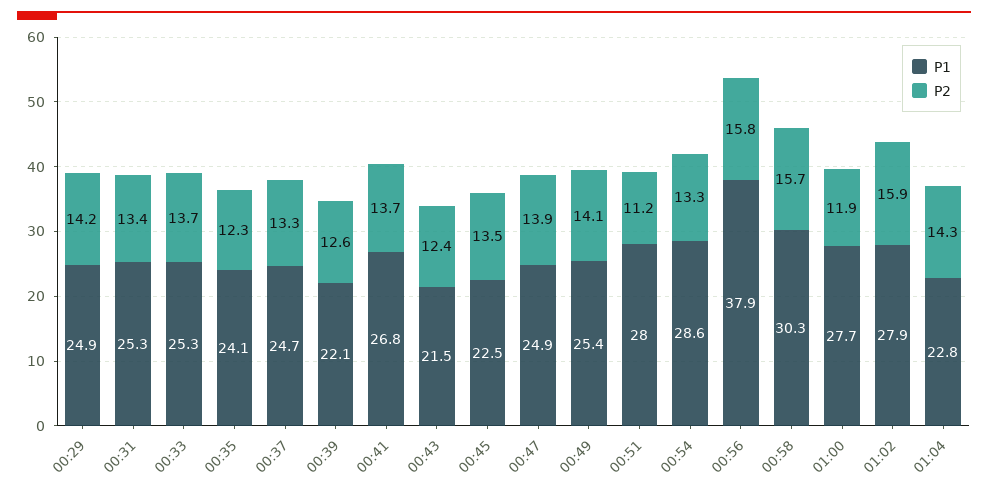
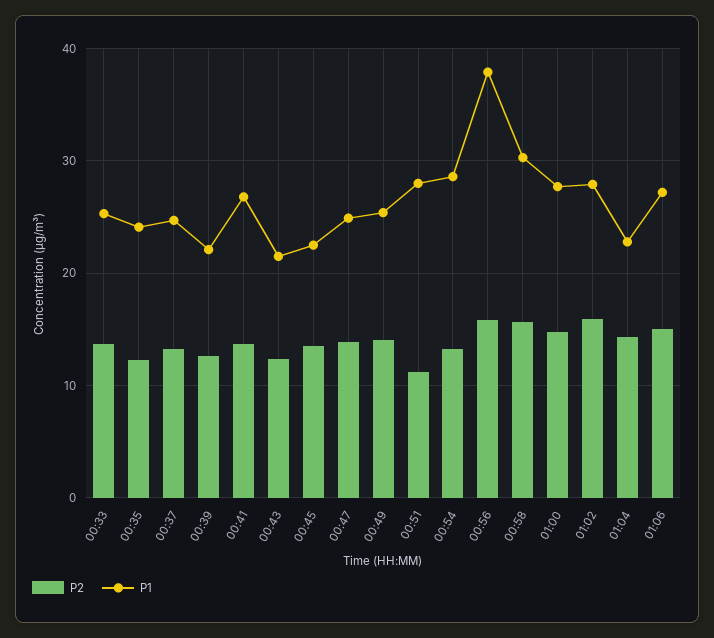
P1, 00:29: 24.9 -> none
P2, 00:29: 14.2 -> none
P1, 00:31: 25.3 -> none
P2, 00:31: 13.4 -> none
P2, 01:00: 11.9 -> 15
P2, 01:06: none -> 15
P1, 01:06: none -> 27

